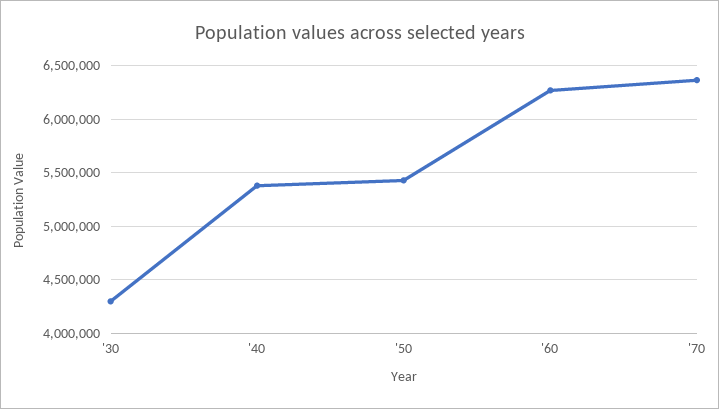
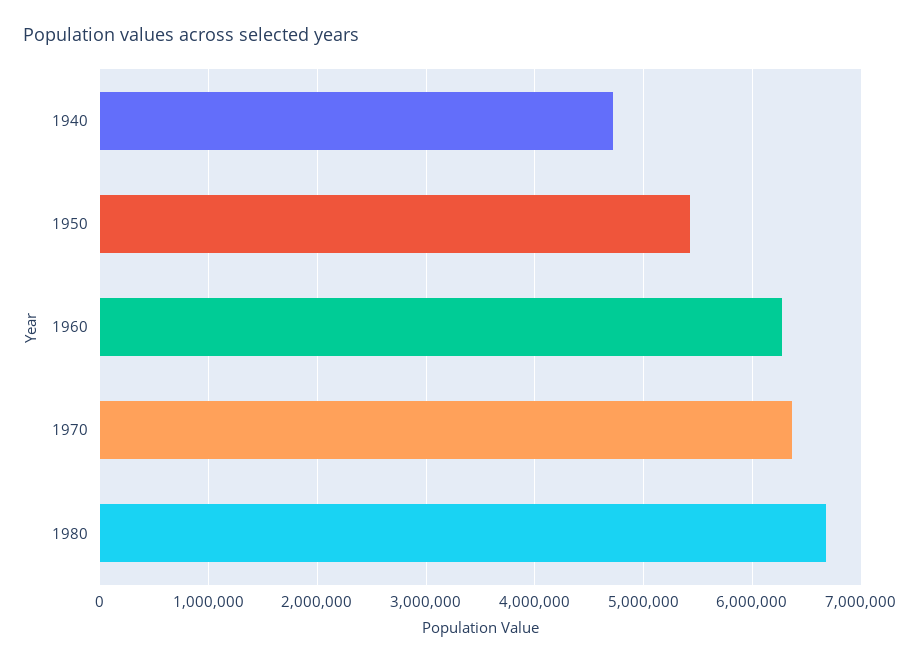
'30: 4300000 -> none
'40: 5400000 -> 4700000
1980: none -> 6700000

